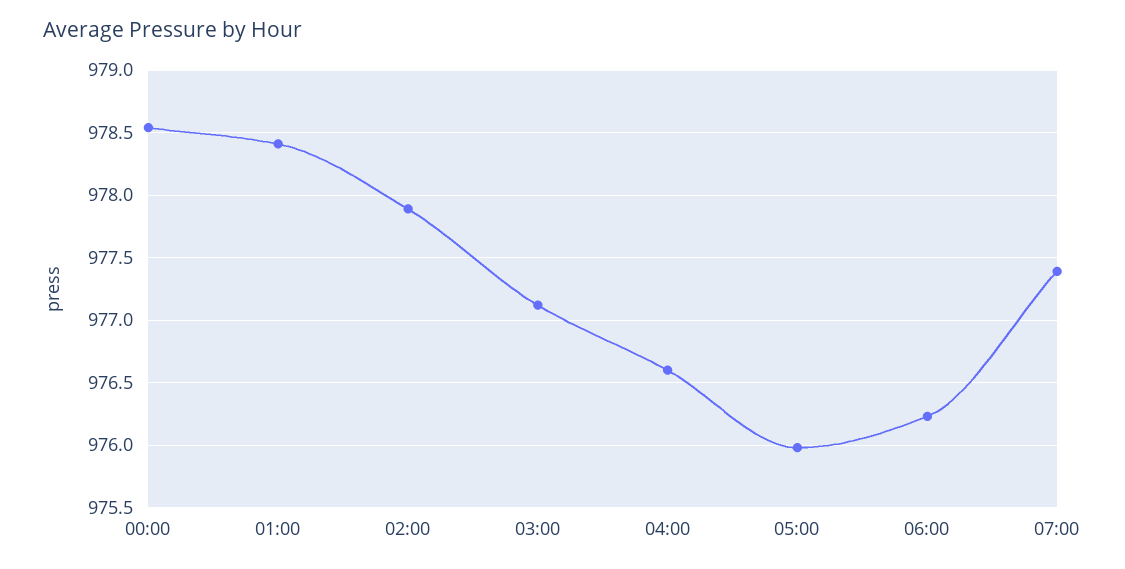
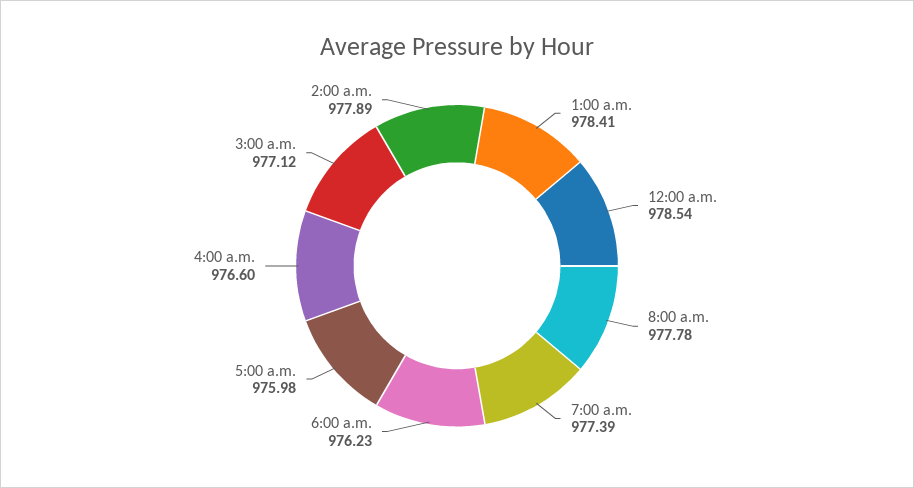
8:00 a.m.: none -> 977.78

